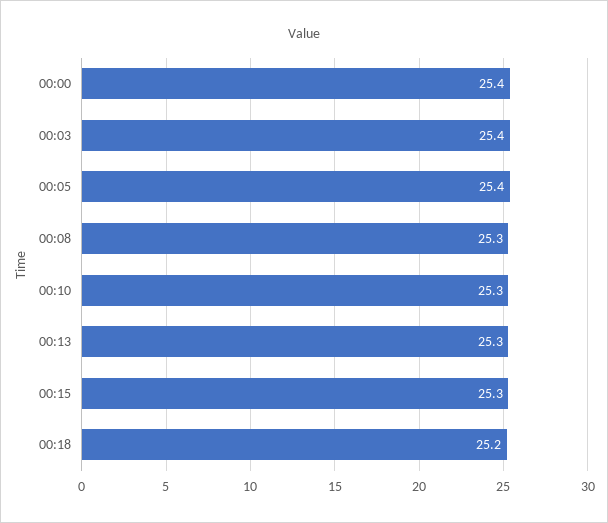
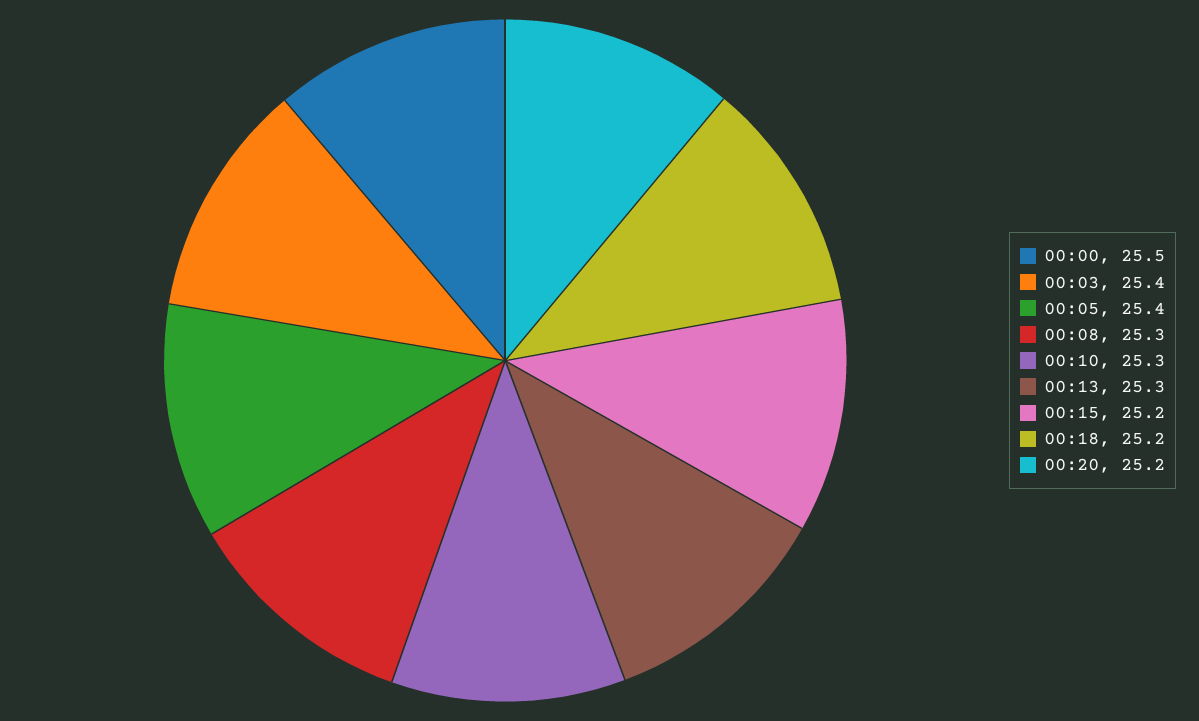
00:00: 25.4 -> 25.5
00:15: 25.3 -> 25.2
00:20: none -> 25.2

